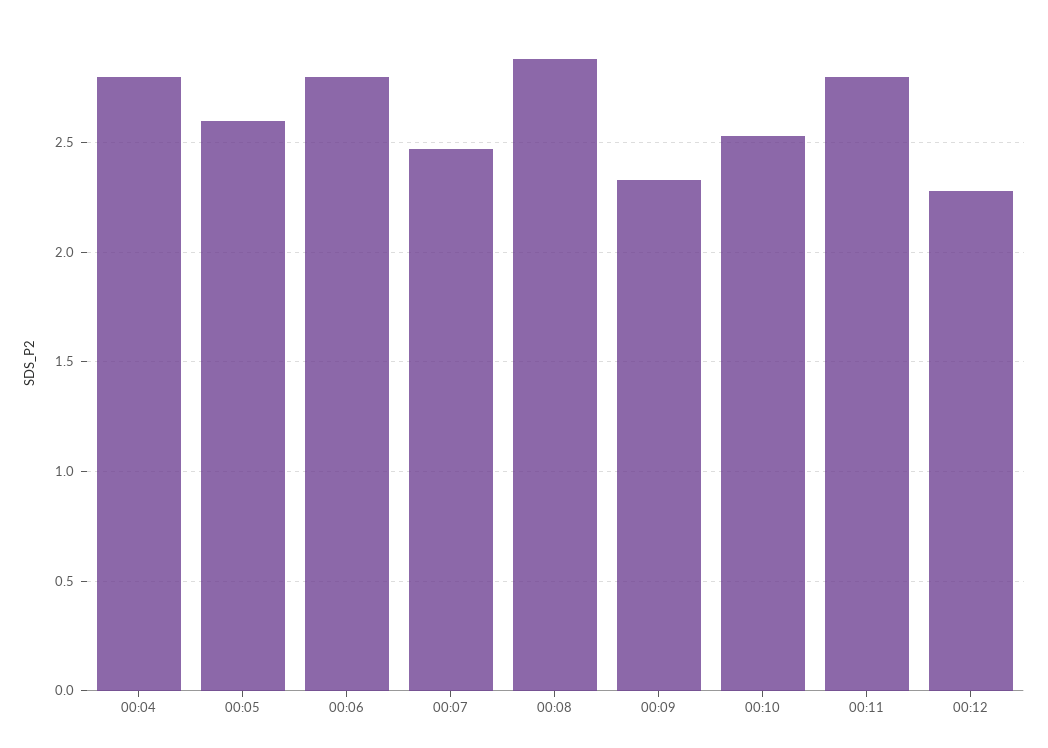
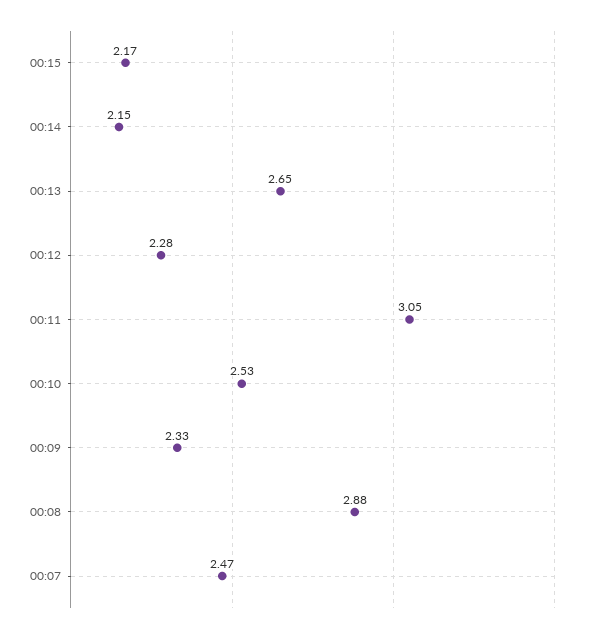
00:04: 2.8 -> none
00:05: 2.6 -> none
00:06: 2.8 -> none
00:11: 2.8 -> 3.05
00:15: none -> 2.17
00:14: none -> 2.15
00:13: none -> 2.65

